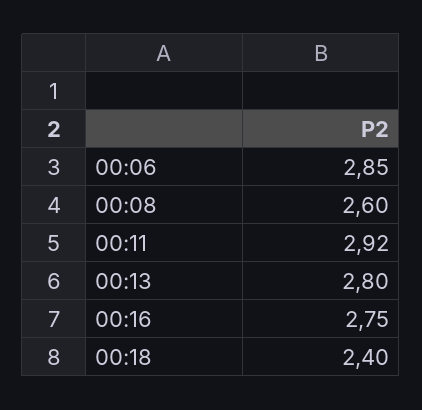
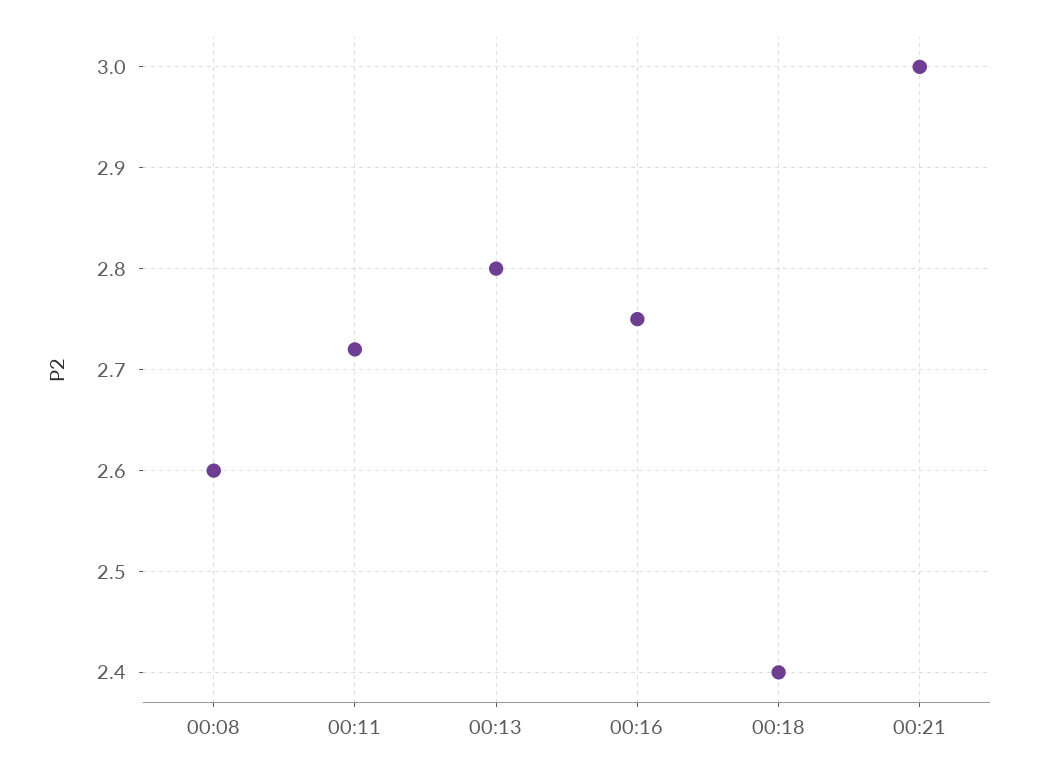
00:06: 2.85 -> none
00:11: 2.92 -> 2.72
00:21: none -> 3

